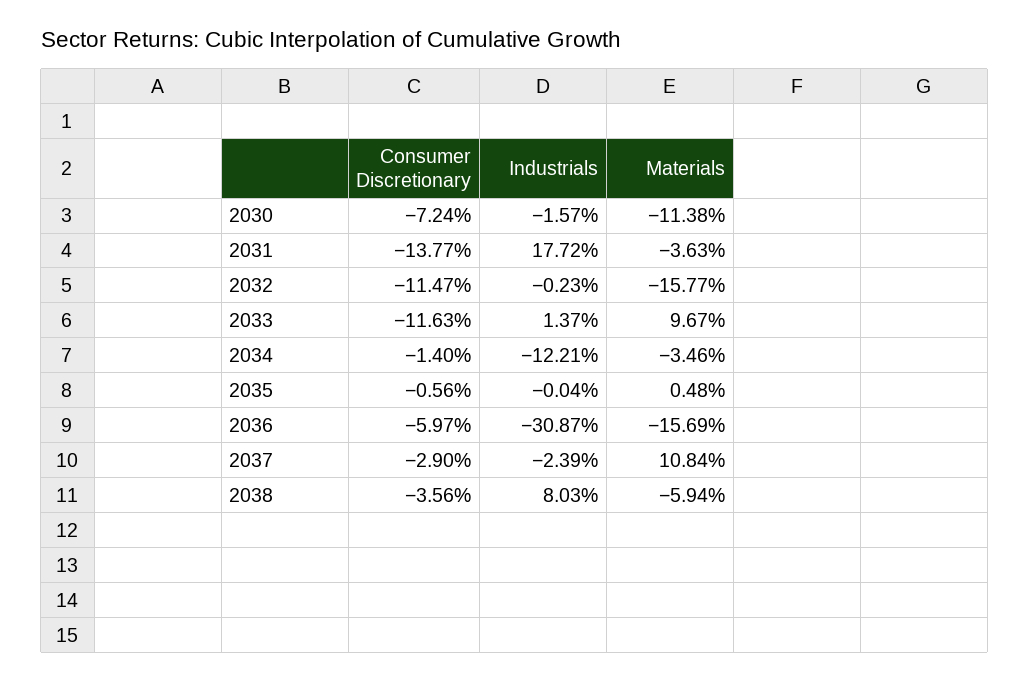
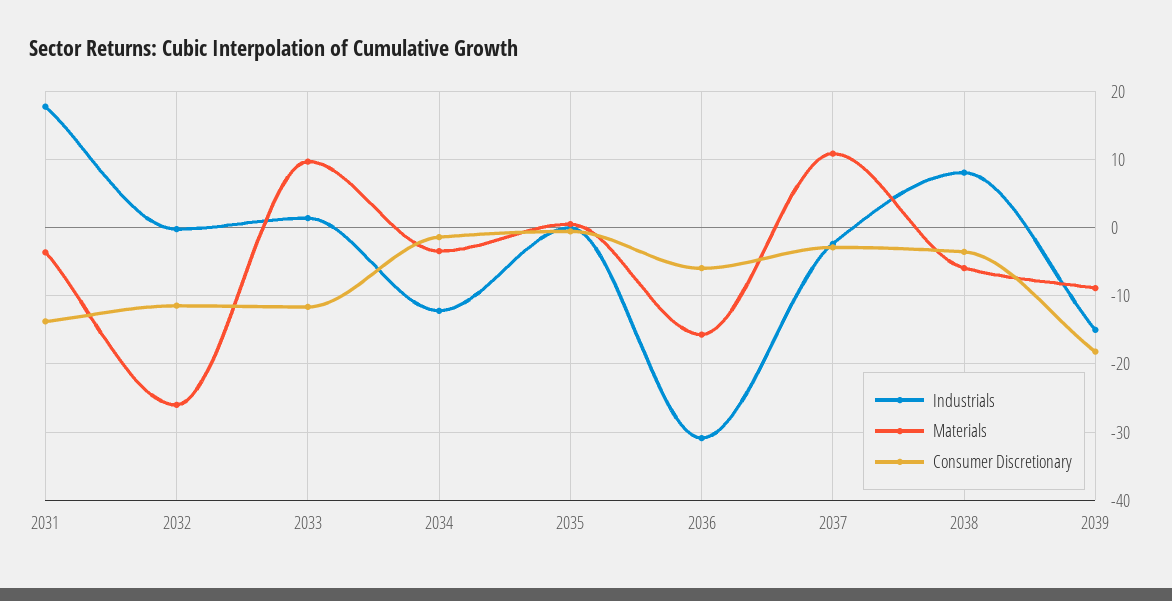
Consumer Discretionary, 2030: -7.24 -> none
Industrials, 2030: -1.57 -> none
Materials, 2030: -11.38 -> none
Materials, 2032: -15.77 -> -26
Industrials, 2039: none -> -15
Materials, 2039: none -> -9
Consumer Discretionary, 2039: none -> -18

